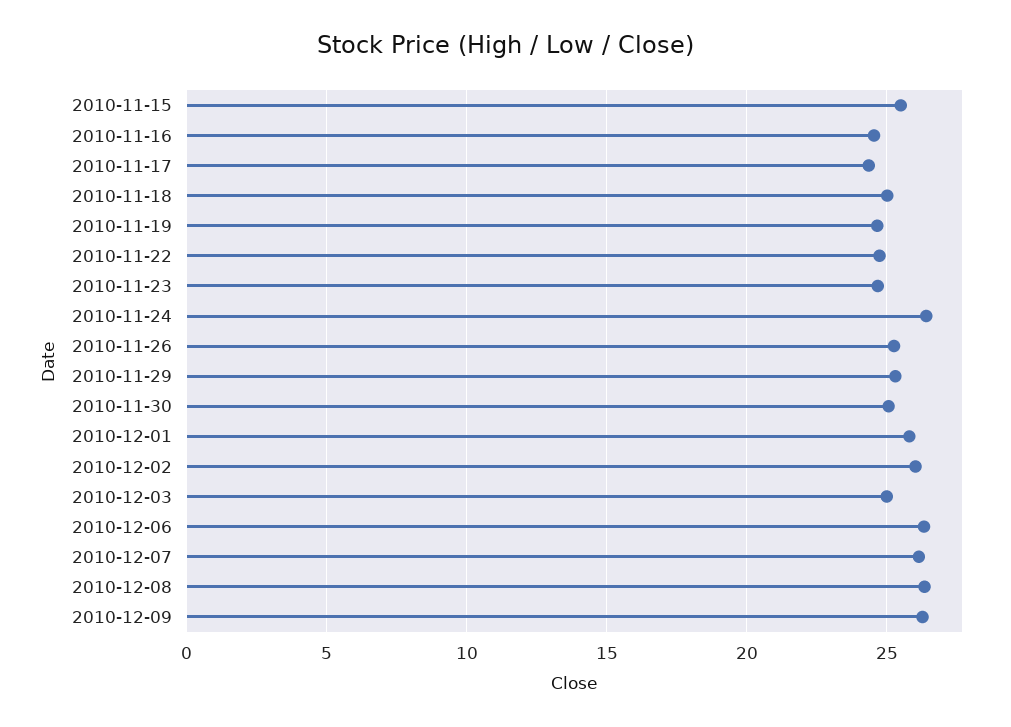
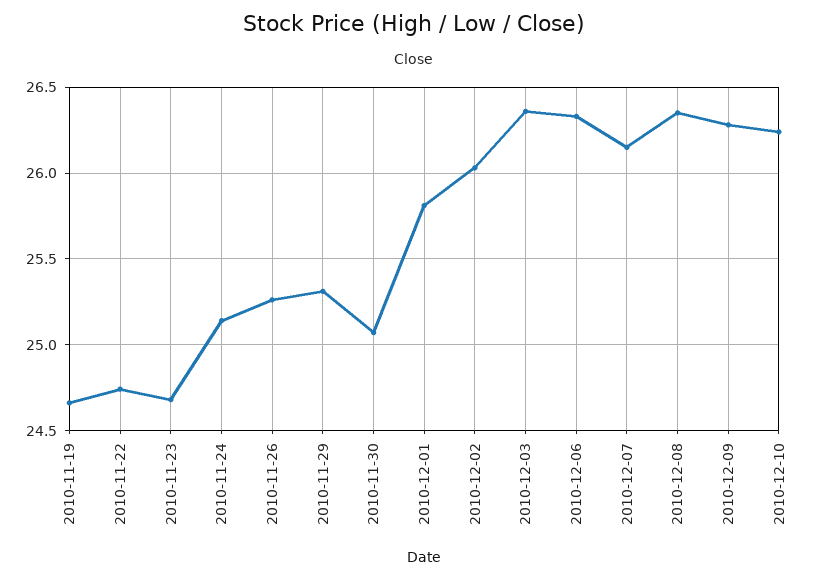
2010-11-15: 25.5 -> none
2010-11-16: 24.5 -> none
2010-11-17: 24.5 -> none
2010-11-18: 25 -> none
2010-11-24: 26.5 -> 25.15
2010-12-03: 25 -> 26.35
2010-12-10: none -> 26.25

